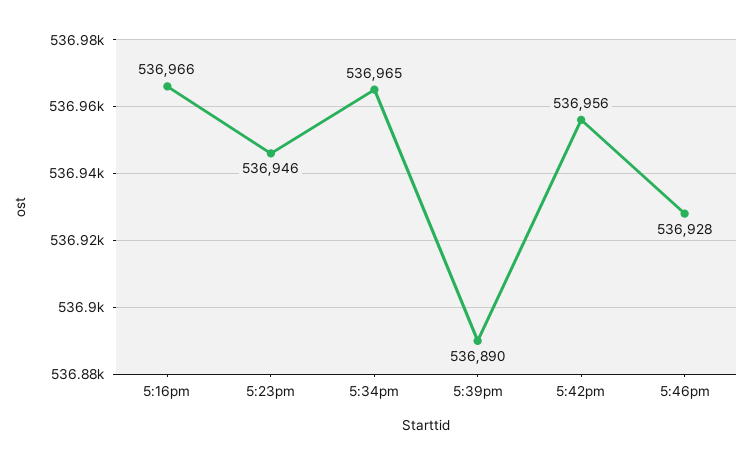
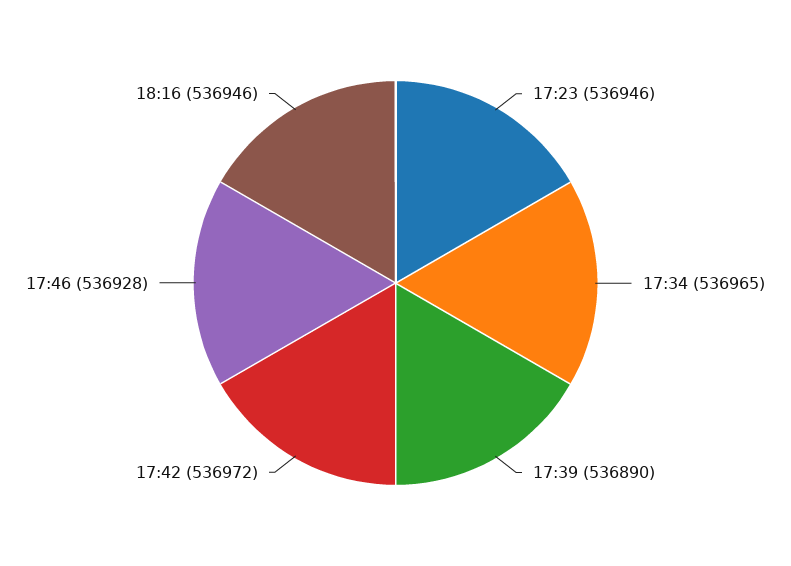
5:16pm: 536966 -> none
5:42pm: 536956 -> 536972
18:16: none -> 536946

